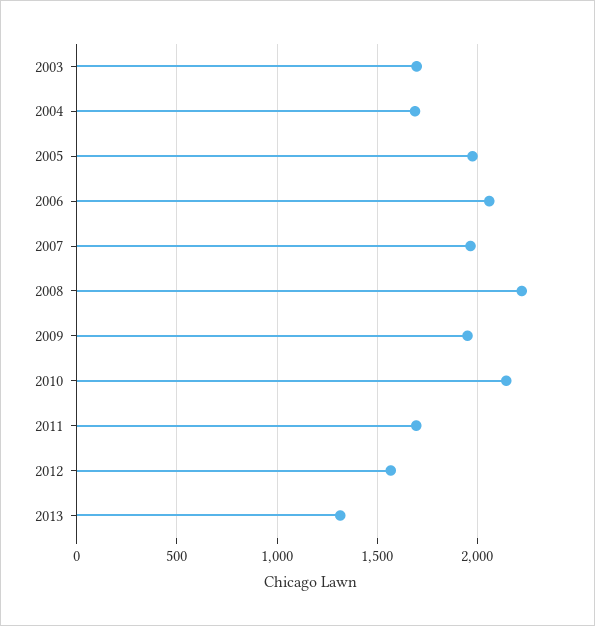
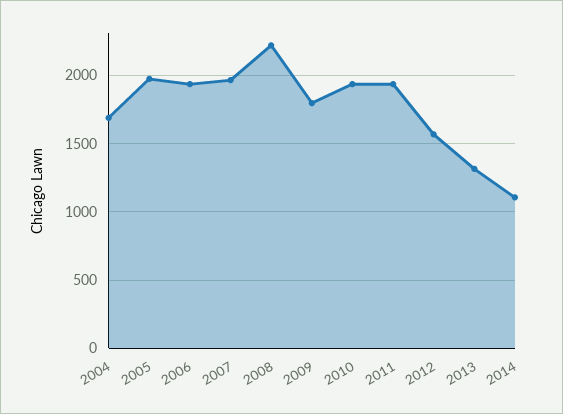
2003: 1700 -> none
2006: 2050 -> 1950
2009: 1950 -> 1800
2010: 2150 -> 1950
2011: 1700 -> 1950
2014: none -> 1100

